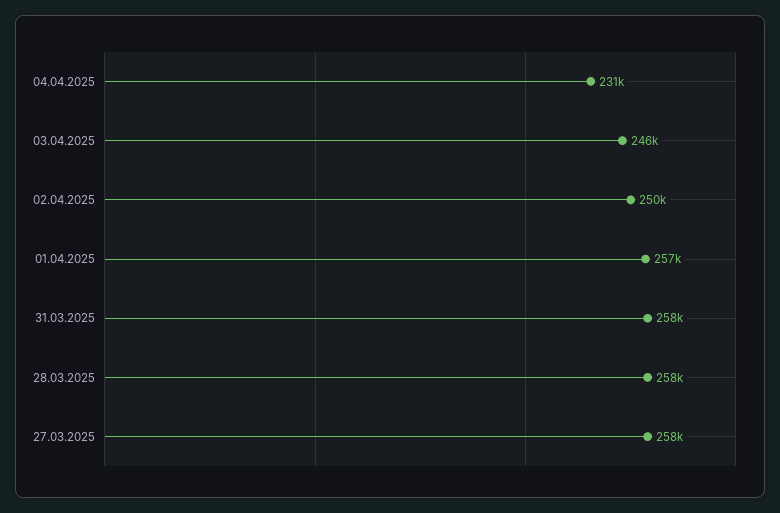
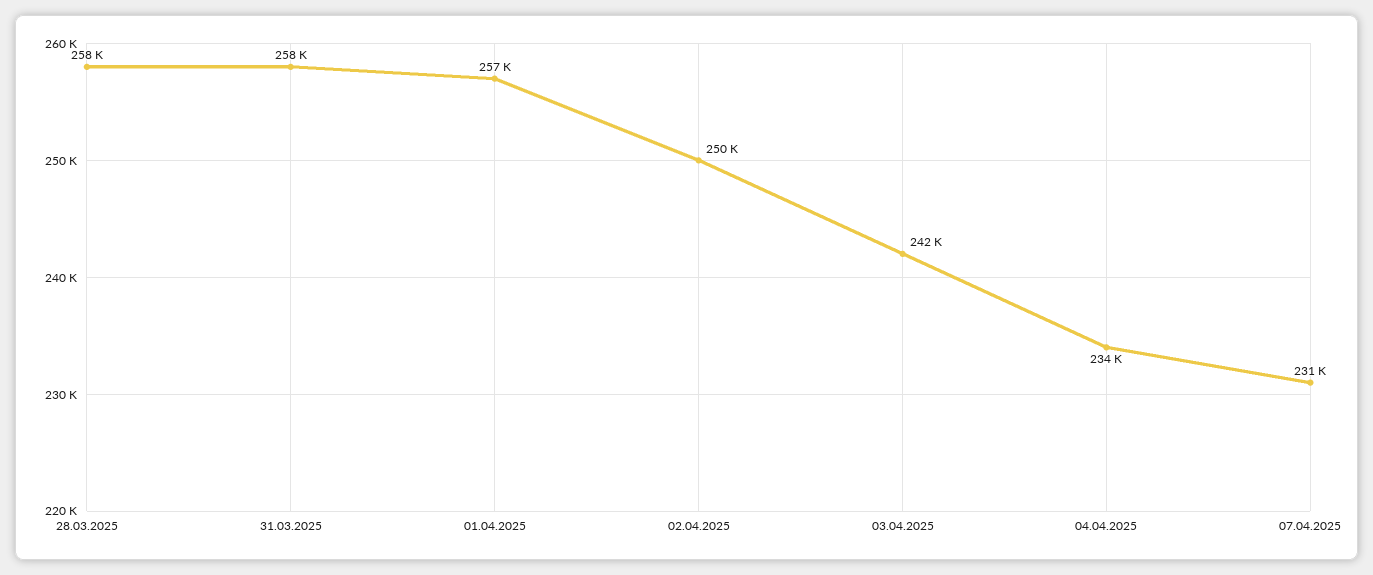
04.04.2025: 231000 -> 234000
03.04.2025: 246000 -> 242000
27.03.2025: 258000 -> none
07.04.2025: none -> 231000

